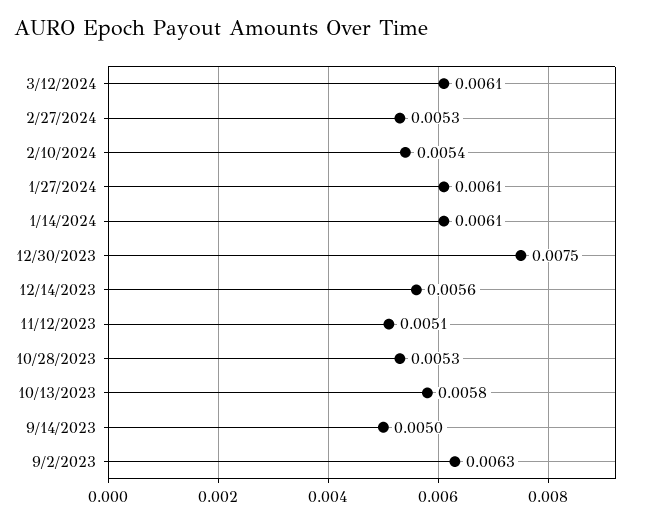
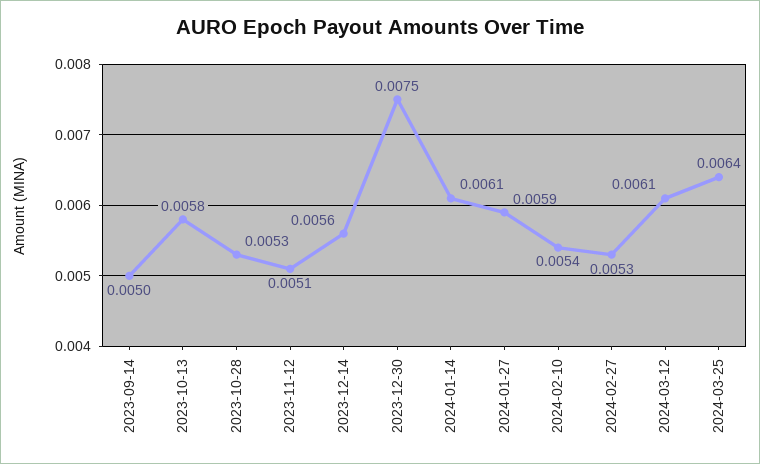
1/27/2024: 0.0061 -> 0.0059
9/2/2023: 0.0063 -> none
2024-03-25: none -> 0.0064

